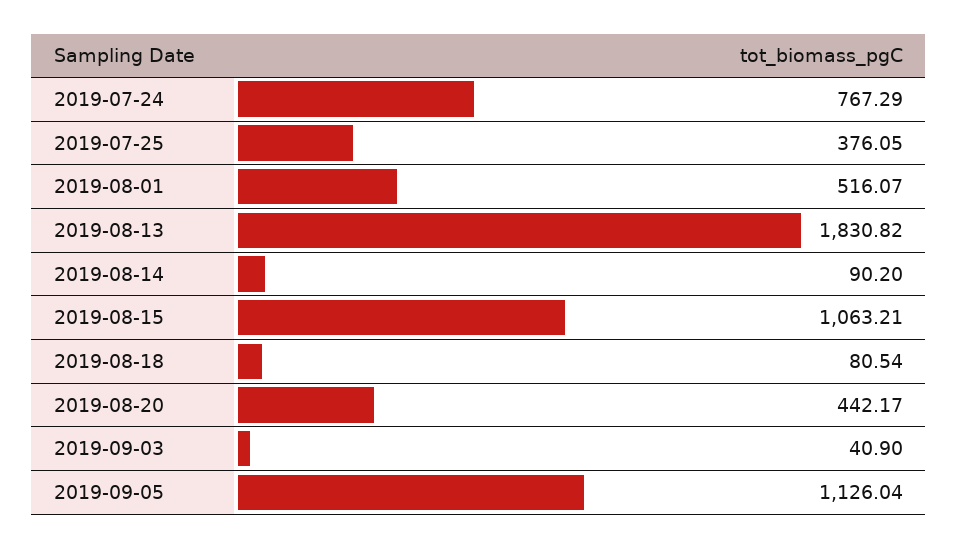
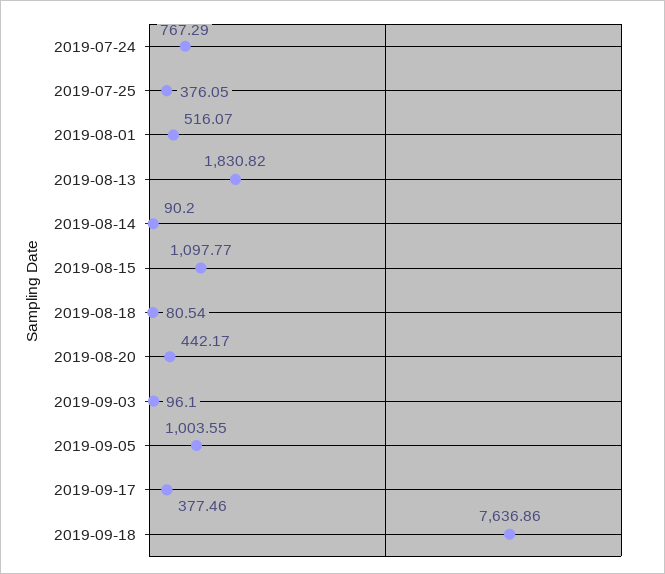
2019-08-15: 1063.21 -> 1097.77
2019-09-03: 40.9 -> 96.1
2019-09-05: 1126.04 -> 1003.55
2019-09-17: none -> 377.46
2019-09-18: none -> 7636.86

